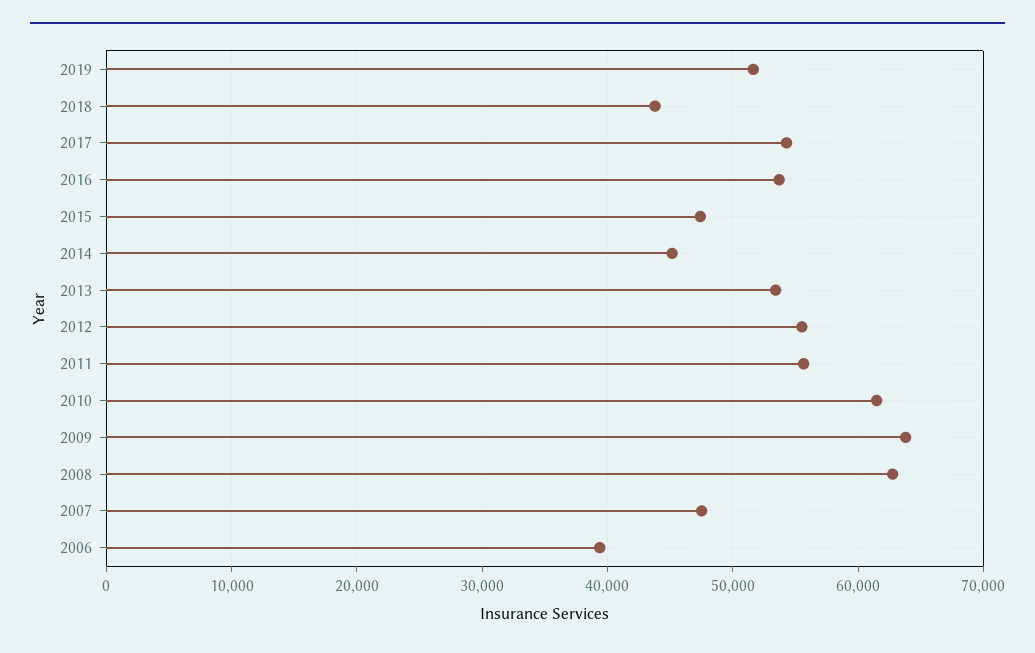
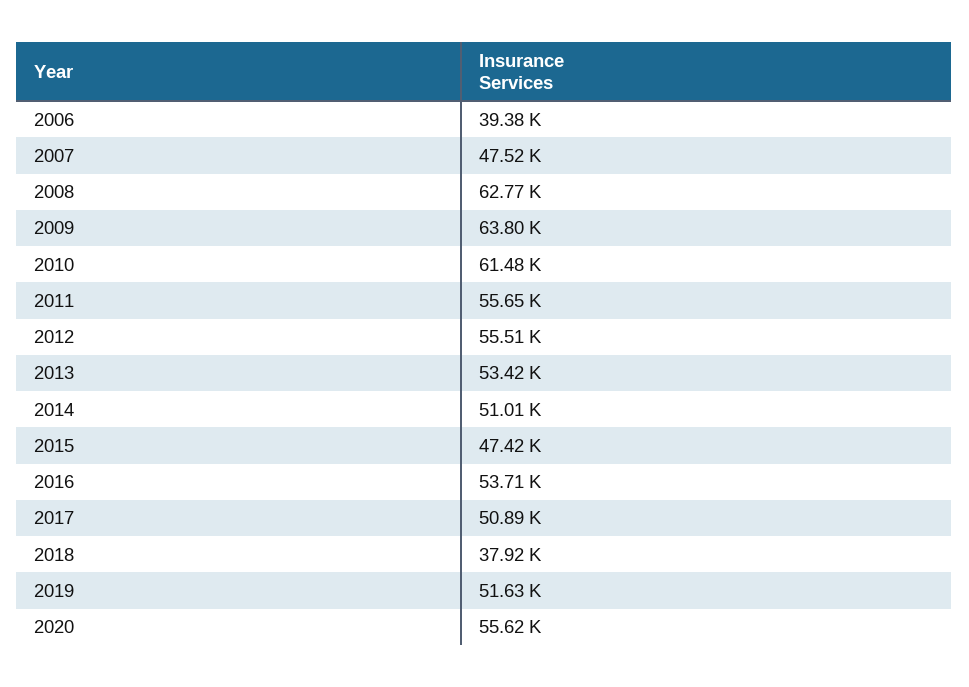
2018: 44000 -> 37920
2017: 54000 -> 50890
2014: 45000 -> 51010
2020: none -> 55620

